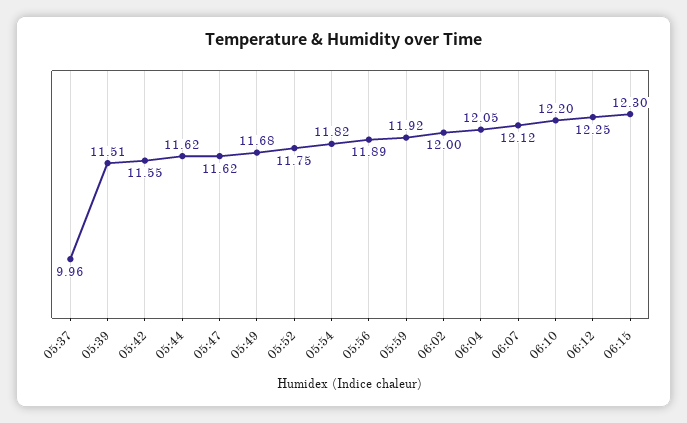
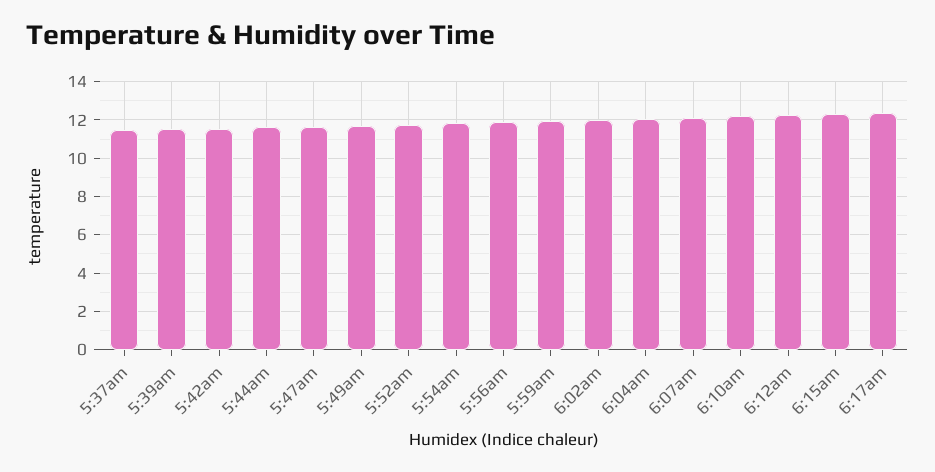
05:37: 9.96 -> 11.5
6:17am: none -> 12.5

